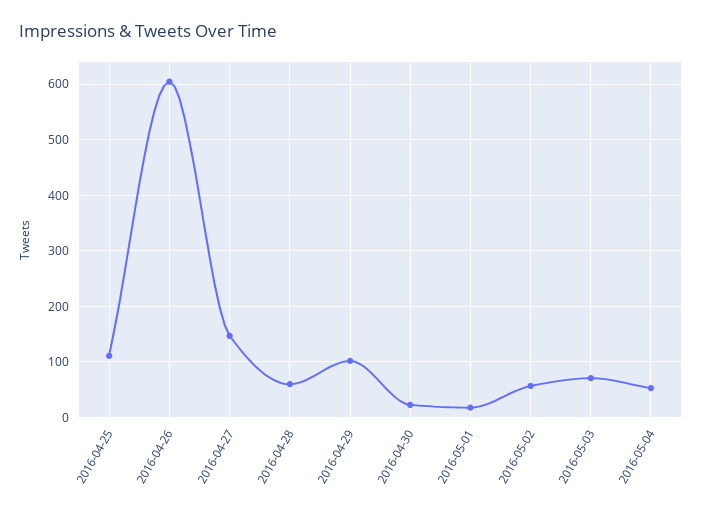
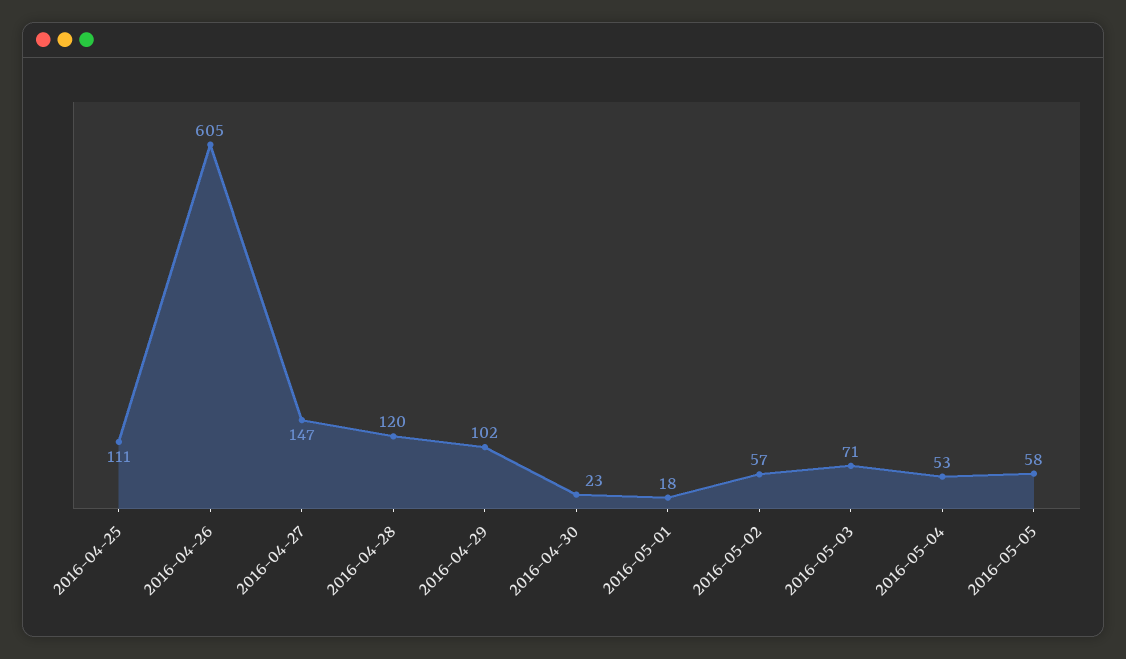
2016-04-28: 60 -> 120
2016-05-05: none -> 58

